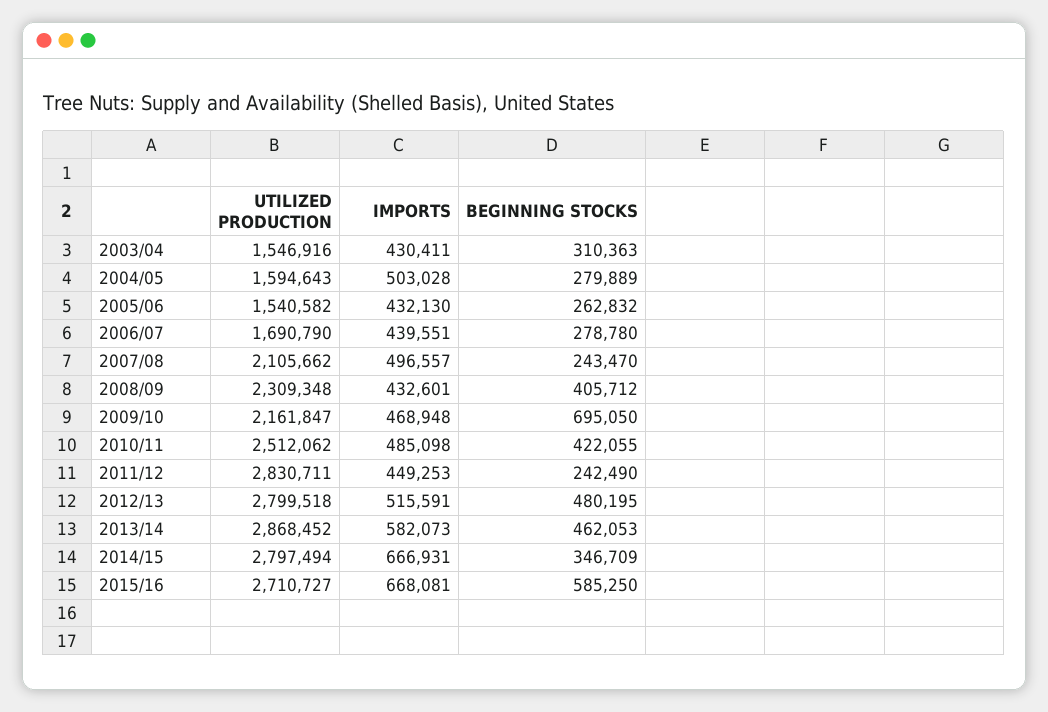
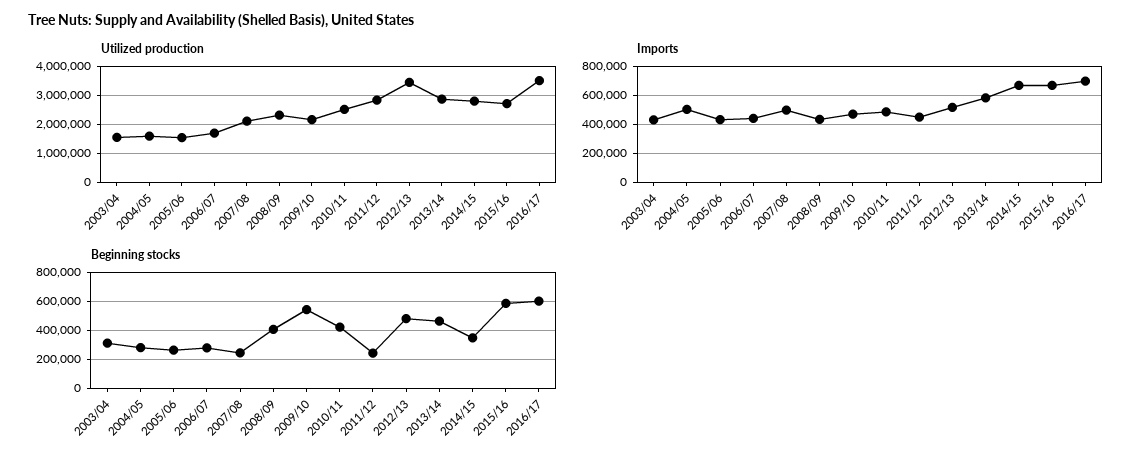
BEGINNING STOCKS, 2009/10: 695050 -> 550000
UTILIZED PRODUCTION, 2012/13: 2799518 -> 3500000
UTILIZED PRODUCTION, 2016/17: none -> 3500000
IMPORTS, 2016/17: none -> 700000
BEGINNING STOCKS, 2016/17: none -> 600000

